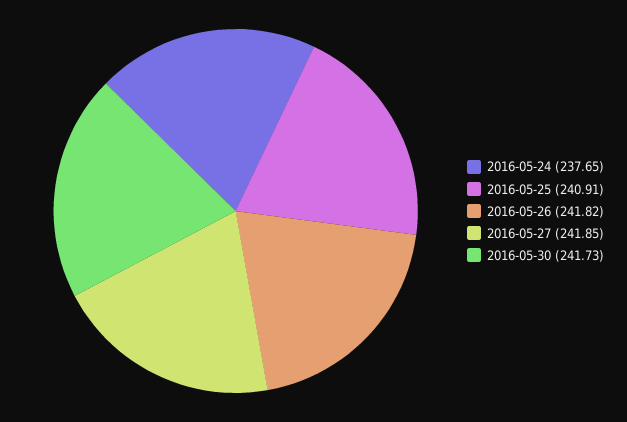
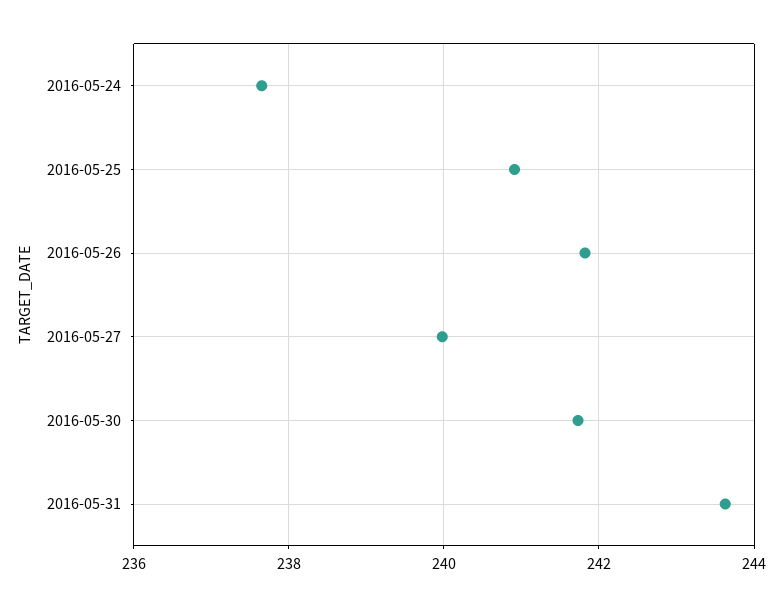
2016-05-27: 241.85 -> 240
2016-05-31: none -> 243.6

